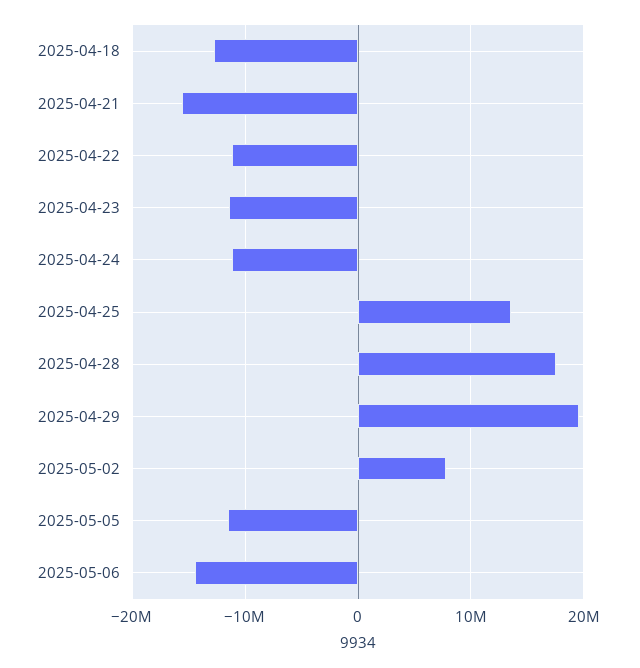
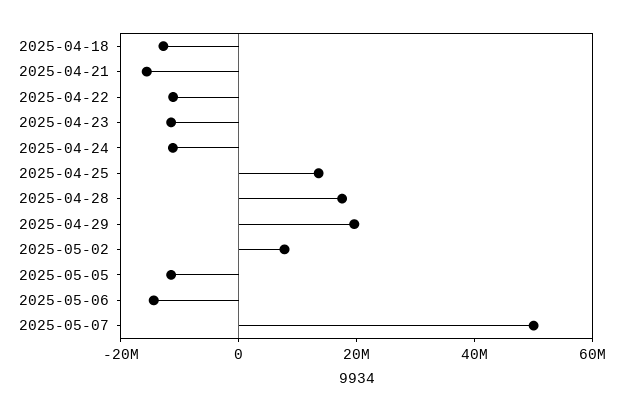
2025-05-07: none -> 50000000

